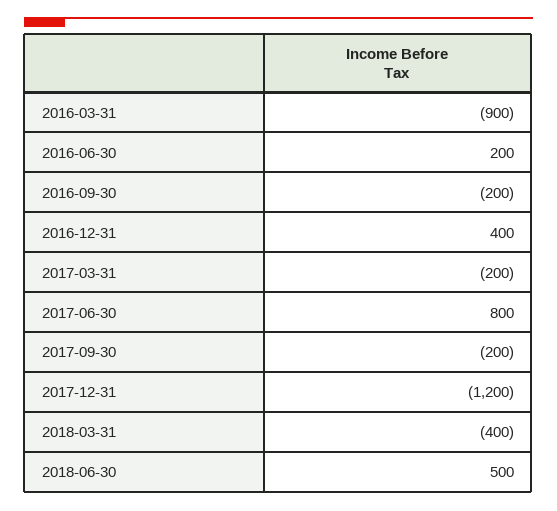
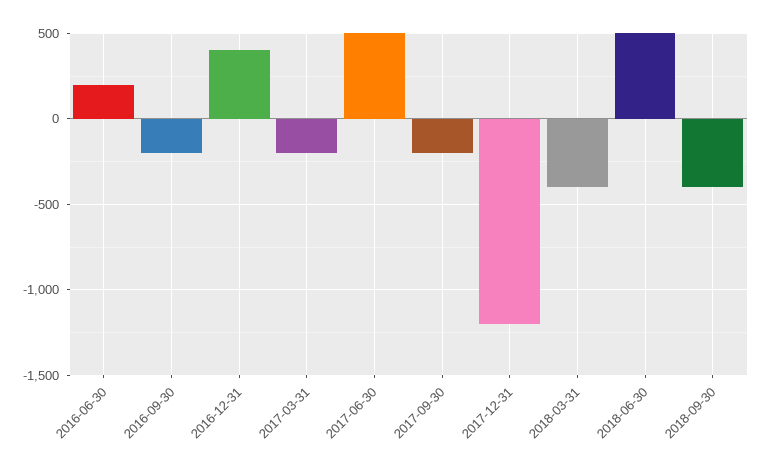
2016-03-31: -900 -> none
2017-06-30: 800 -> 500
2018-09-30: none -> -400

